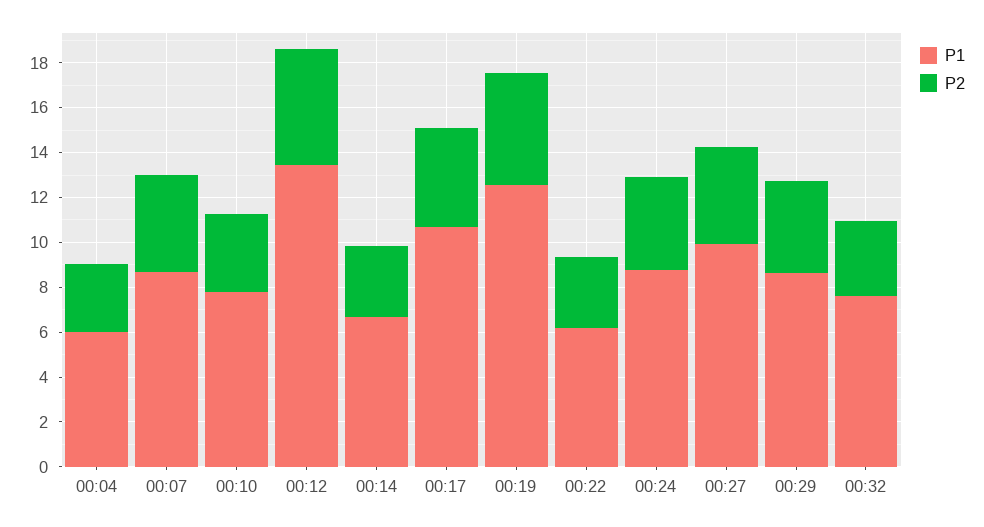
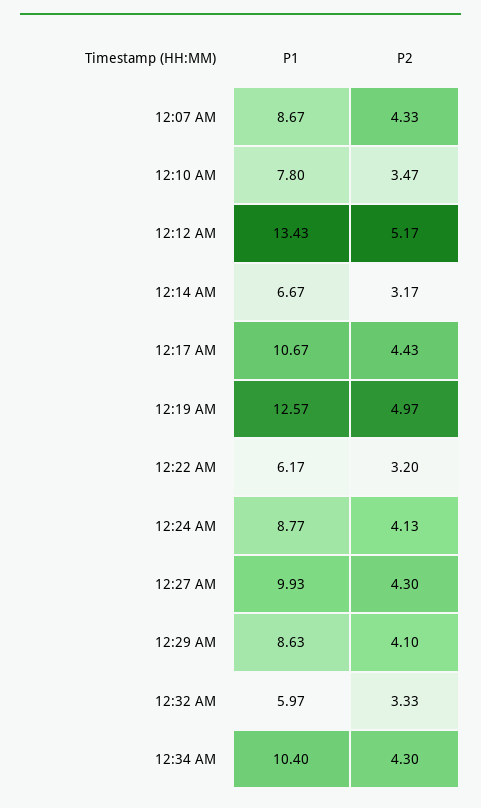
P1, 00:04: 6 -> none
P2, 00:04: 3 -> none
P1, 00:32: 7.5 -> 5.97
P1, 12:34 AM: none -> 10.4
P2, 12:34 AM: none -> 4.3

